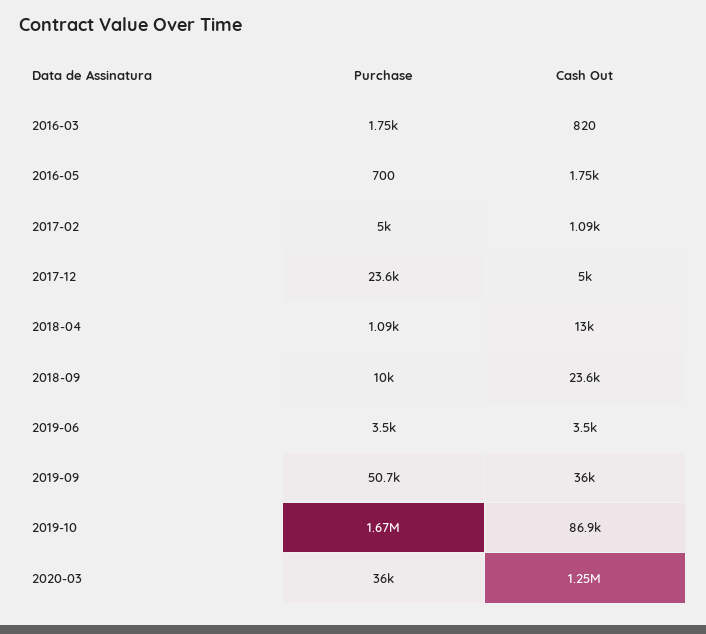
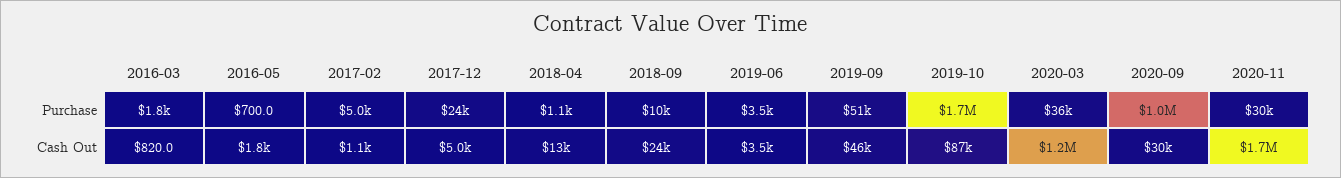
Cash Out, 2019-09: 36000 -> 46000
Purchase, 2020-09: none -> 1000000
Purchase, 2020-11: none -> 30000
Cash Out, 2020-09: none -> 30000
Cash Out, 2020-11: none -> 1700000

